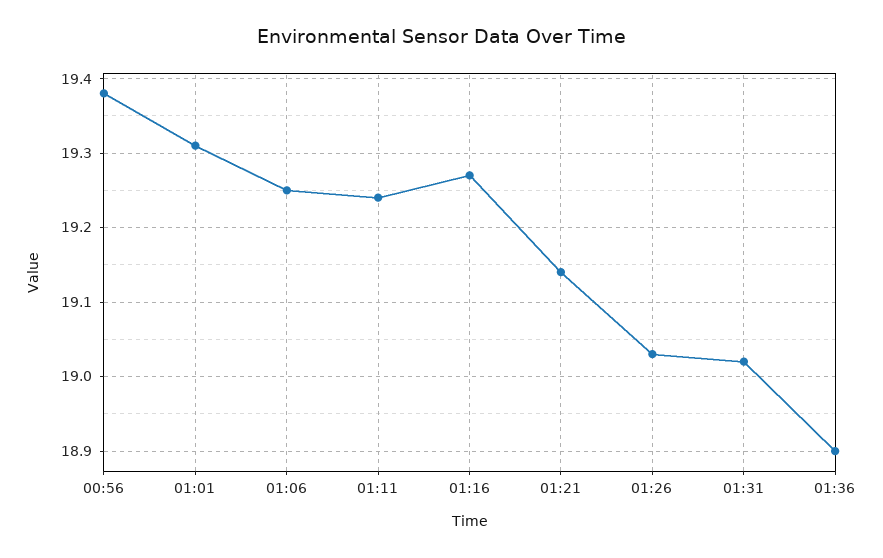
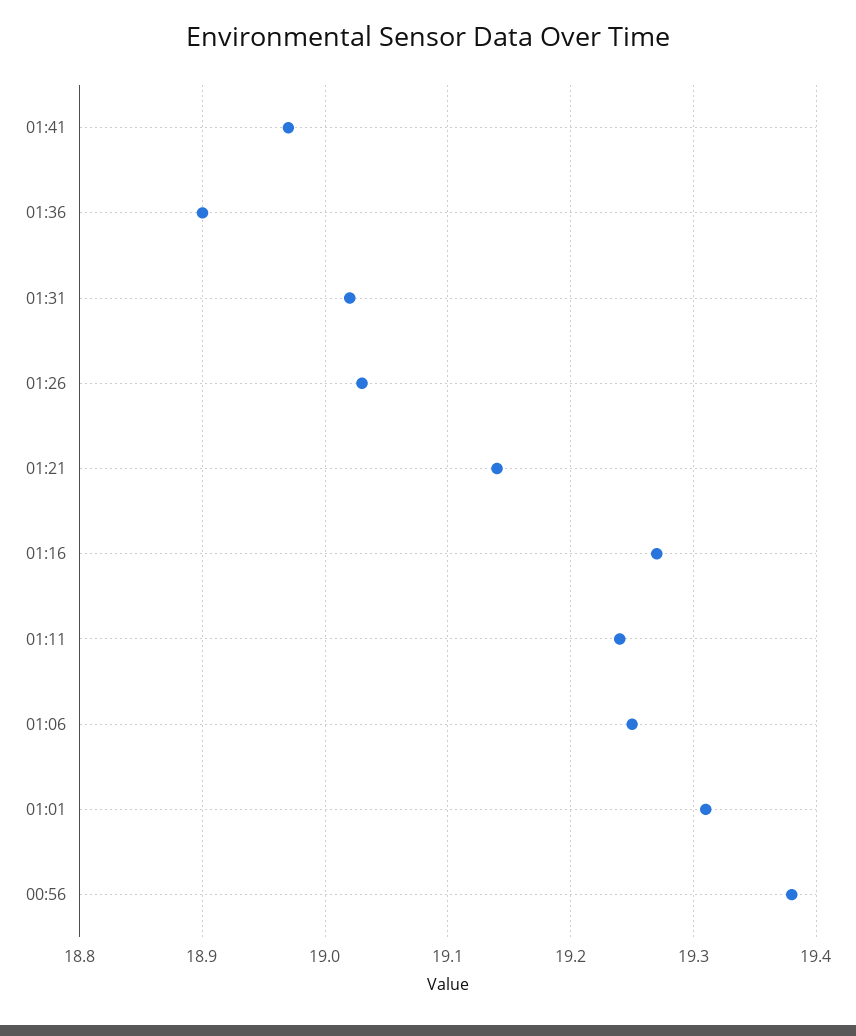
01:41: none -> 18.97

